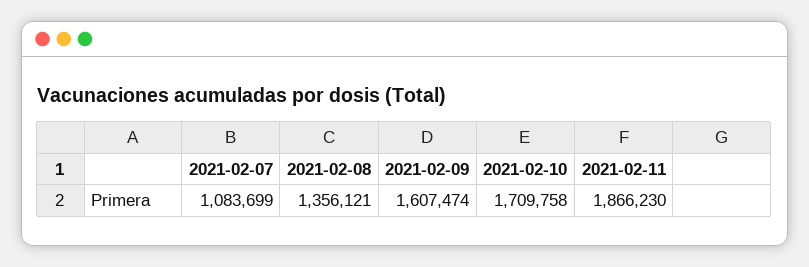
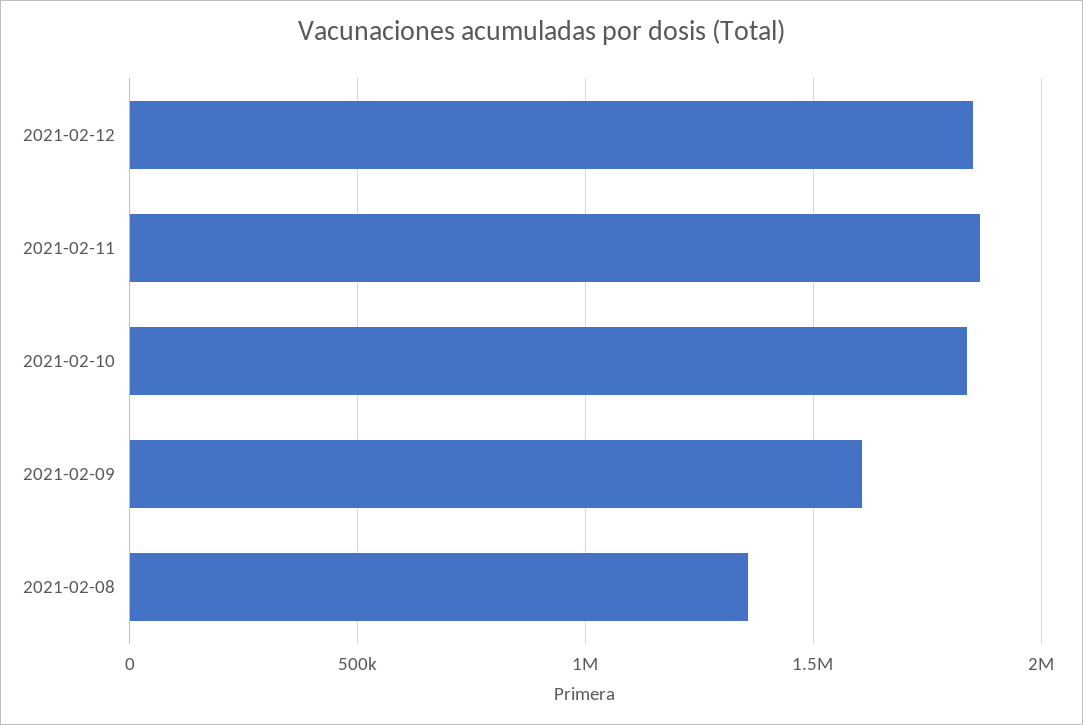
2021-02-07: 1083699 -> none
2021-02-10: 1709758 -> 1850000
2021-02-12: none -> 1850000

